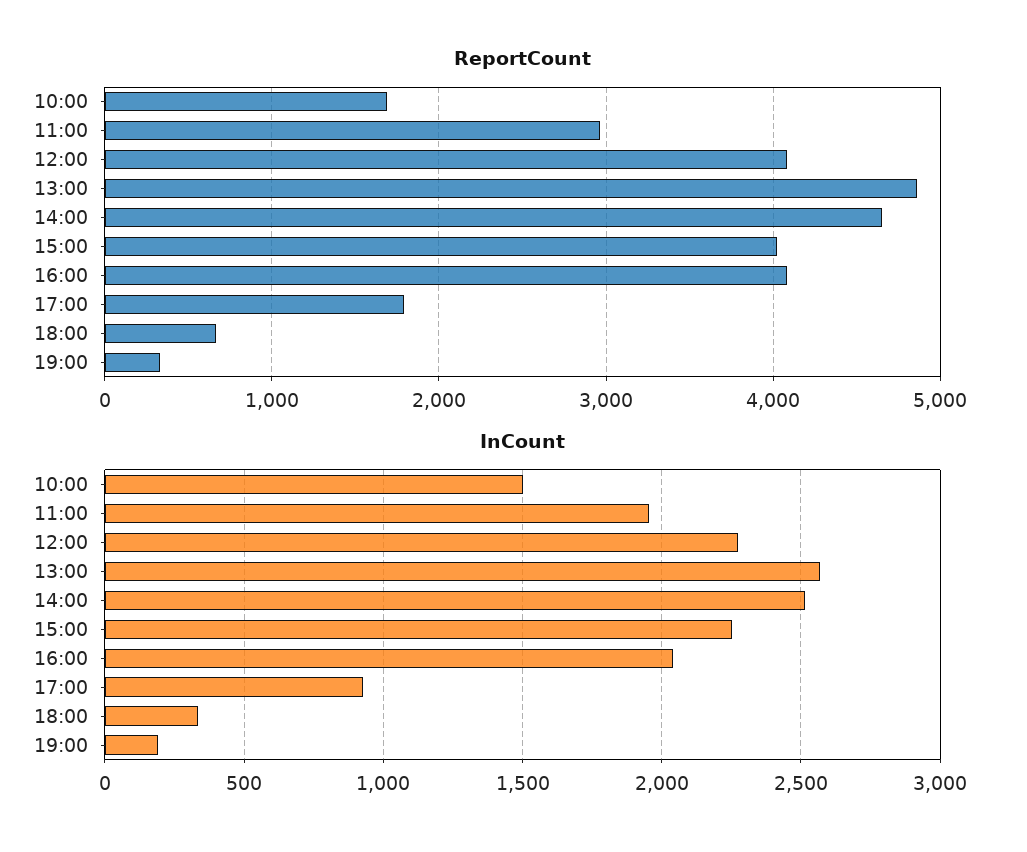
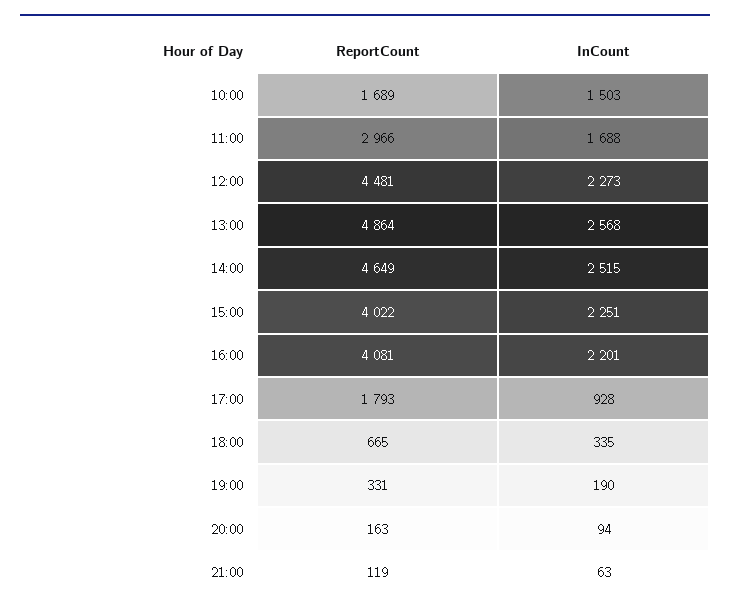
ReportCount, 12:00: 4100 -> 4481
InCount, 11:00: 1950 -> 1688
InCount, 16:00: 2050 -> 2201
ReportCount, 20:00: none -> 163
InCount, 20:00: none -> 94
ReportCount, 21:00: none -> 119
InCount, 21:00: none -> 63

